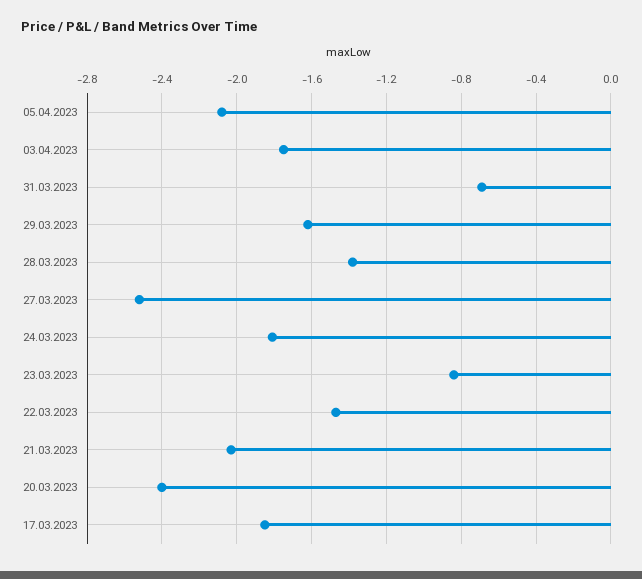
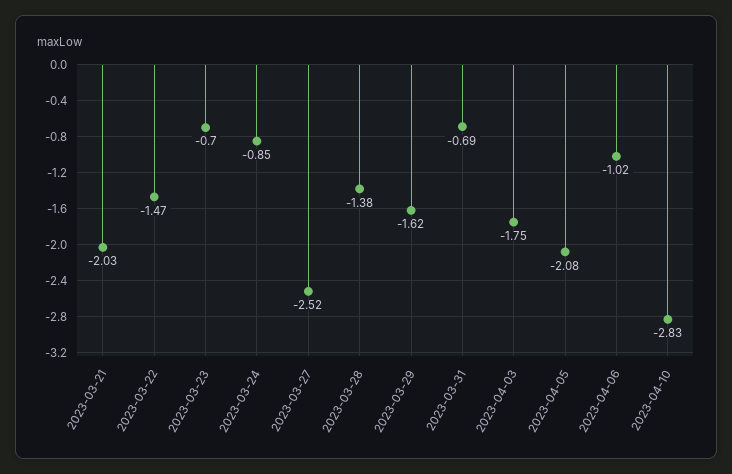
24.03.2023: -1.8 -> -0.85
23.03.2023: -0.85 -> -0.7
20.03.2023: -2.4 -> none
17.03.2023: -1.85 -> none
2023-04-06: none -> -1.02
2023-04-10: none -> -2.83

